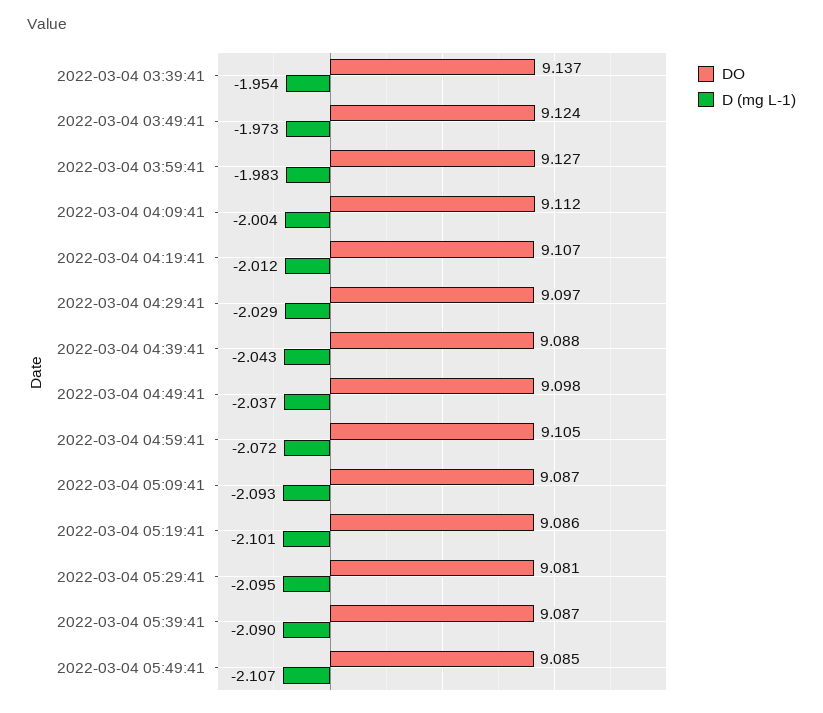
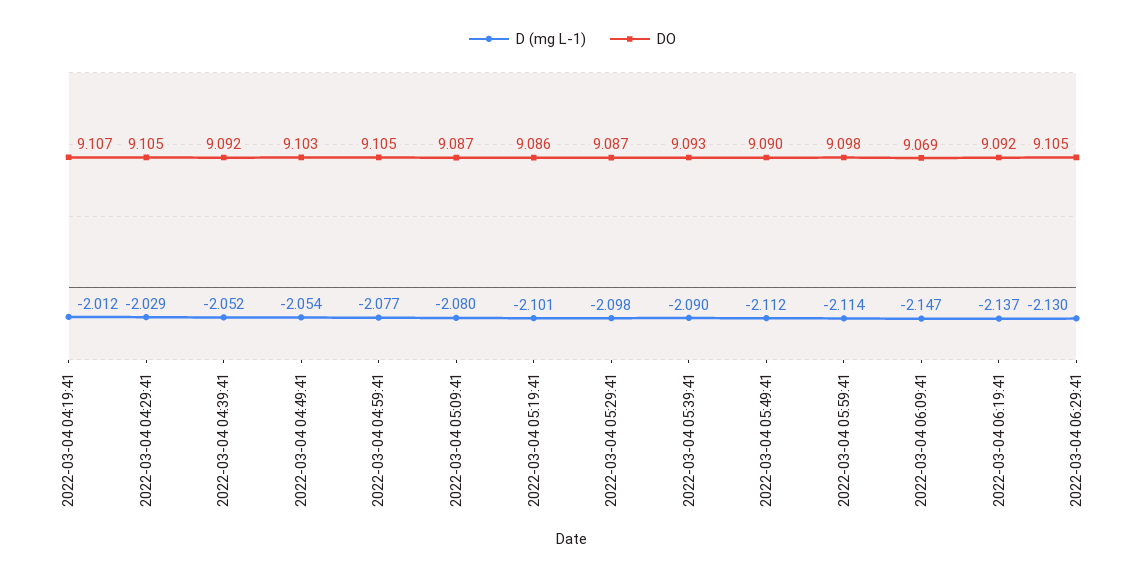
DO, 2022-03-04 03:39:41: 9.137 -> none
D (mg L-1), 2022-03-04 03:39:41: -1.954 -> none
DO, 2022-03-04 03:49:41: 9.124 -> none
D (mg L-1), 2022-03-04 03:49:41: -1.973 -> none
DO, 2022-03-04 03:59:41: 9.127 -> none
D (mg L-1), 2022-03-04 03:59:41: -1.983 -> none
DO, 2022-03-04 04:09:41: 9.112 -> none
D (mg L-1), 2022-03-04 04:09:41: -2.004 -> none
DO, 2022-03-04 04:29:41: 9.097 -> 9.105
DO, 2022-03-04 04:39:41: 9.088 -> 9.092
D (mg L-1), 2022-03-04 04:39:41: -2.043 -> -2.052
DO, 2022-03-04 04:49:41: 9.098 -> 9.103
D (mg L-1), 2022-03-04 04:49:41: -2.037 -> -2.054
D (mg L-1), 2022-03-04 04:59:41: -2.072 -> -2.077
D (mg L-1), 2022-03-04 05:09:41: -2.093 -> -2.08
DO, 2022-03-04 05:29:41: 9.081 -> 9.087
D (mg L-1), 2022-03-04 05:29:41: -2.095 -> -2.098
DO, 2022-03-04 05:39:41: 9.087 -> 9.093
DO, 2022-03-04 05:49:41: 9.085 -> 9.09
D (mg L-1), 2022-03-04 05:49:41: -2.107 -> -2.112
D (mg L-1), 2022-03-04 05:59:41: none -> -2.114
DO, 2022-03-04 05:59:41: none -> 9.098
D (mg L-1), 2022-03-04 06:09:41: none -> -2.147
DO, 2022-03-04 06:09:41: none -> 9.069
D (mg L-1), 2022-03-04 06:19:41: none -> -2.137
DO, 2022-03-04 06:19:41: none -> 9.092
D (mg L-1), 2022-03-04 06:29:41: none -> -2.13
DO, 2022-03-04 06:29:41: none -> 9.105

